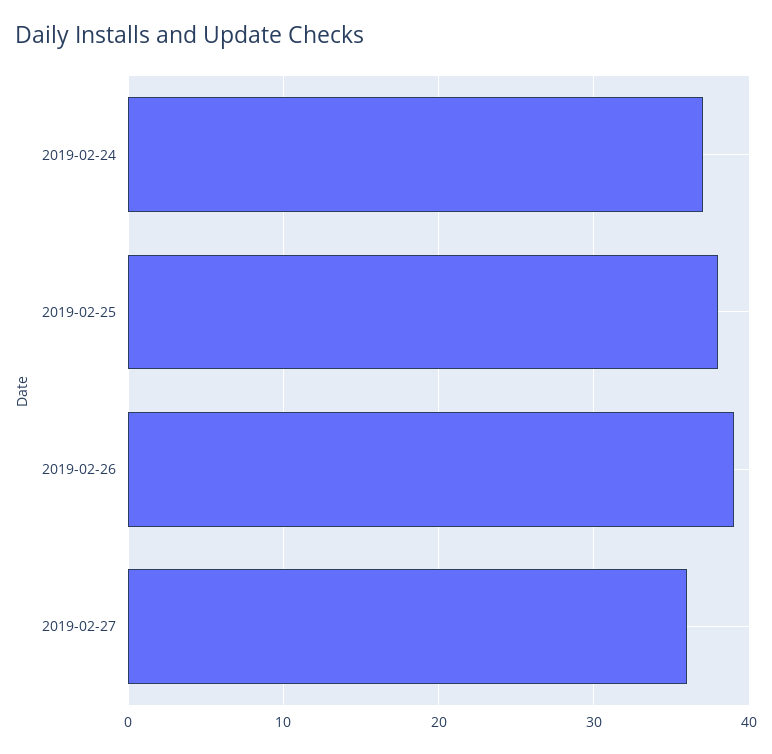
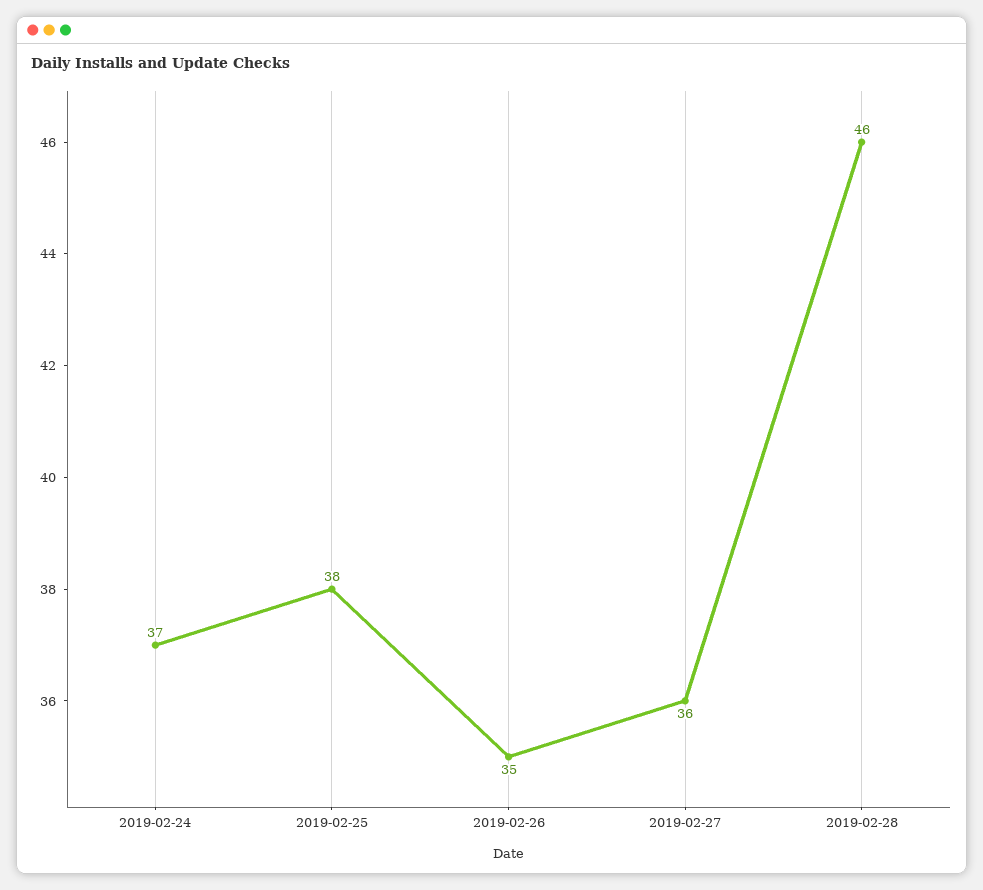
2019-02-26: 39 -> 35
2019-02-28: none -> 46

